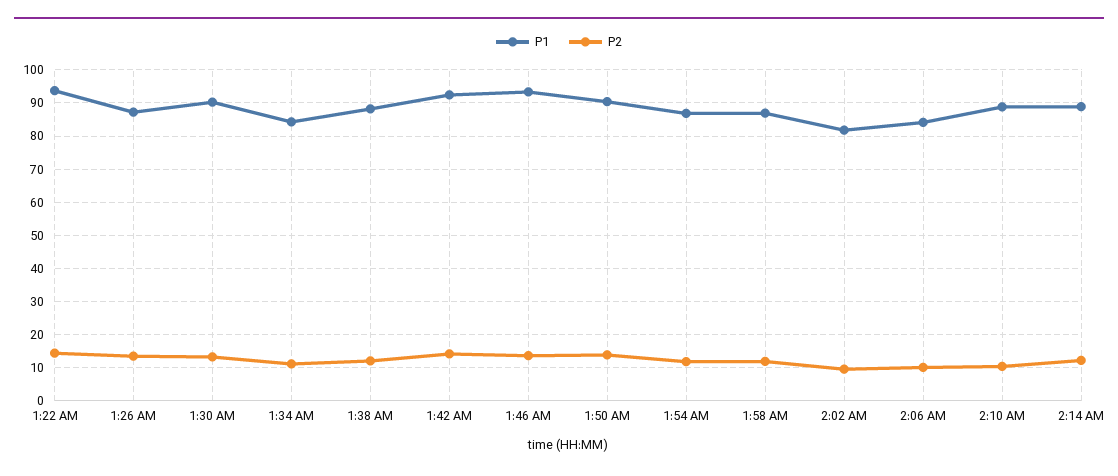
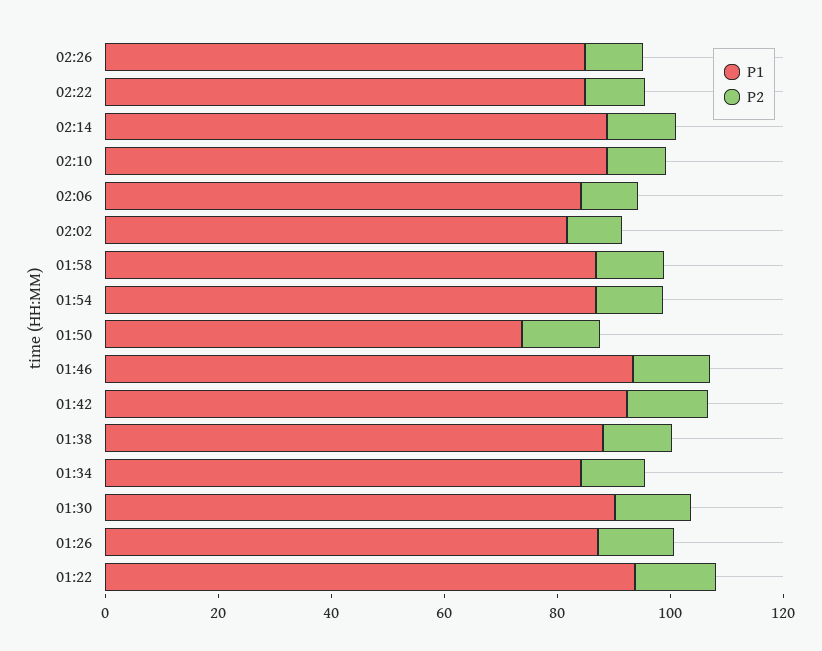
P1, 1:50 AM: 90 -> 75
P1, 02:26: none -> 85
P2, 02:26: none -> 10
P1, 02:22: none -> 85
P2, 02:22: none -> 10

